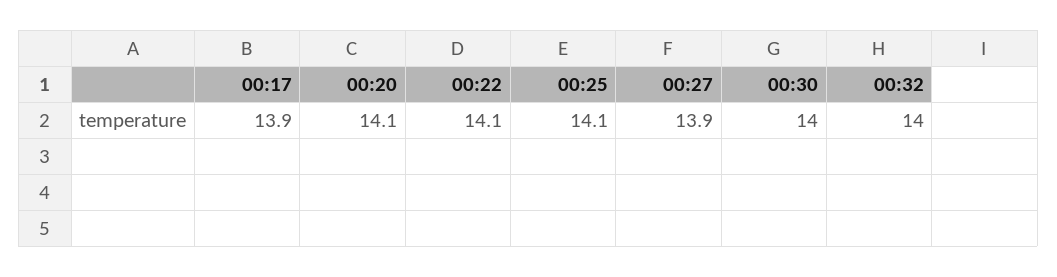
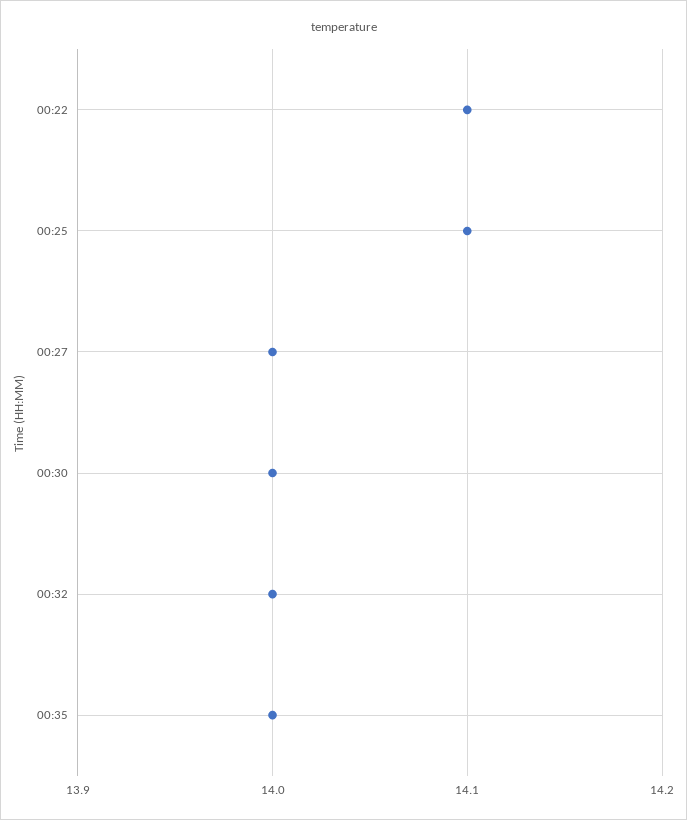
00:17: 13.9 -> none
00:20: 14.1 -> none
00:27: 13.9 -> 14
00:35: none -> 14

